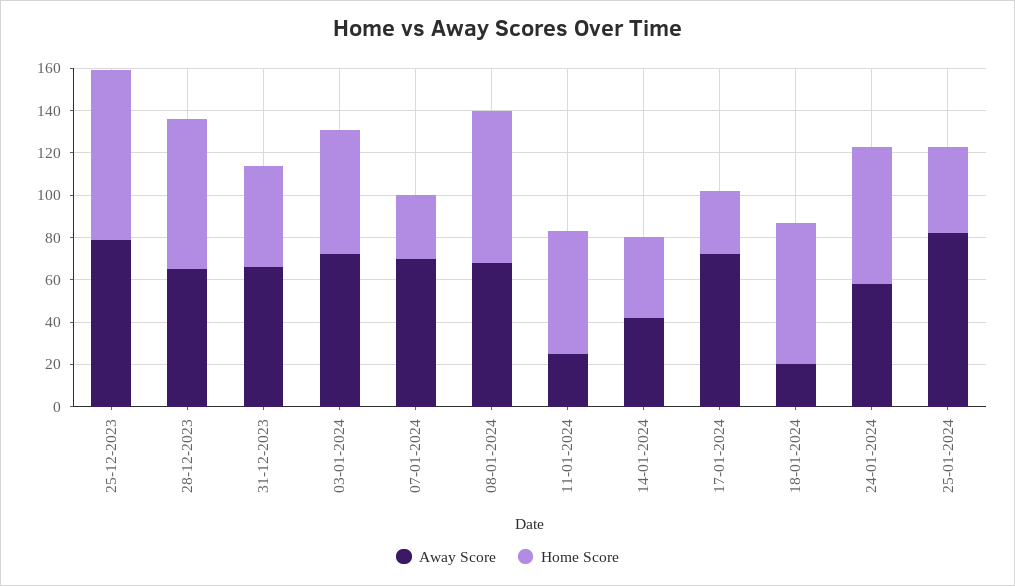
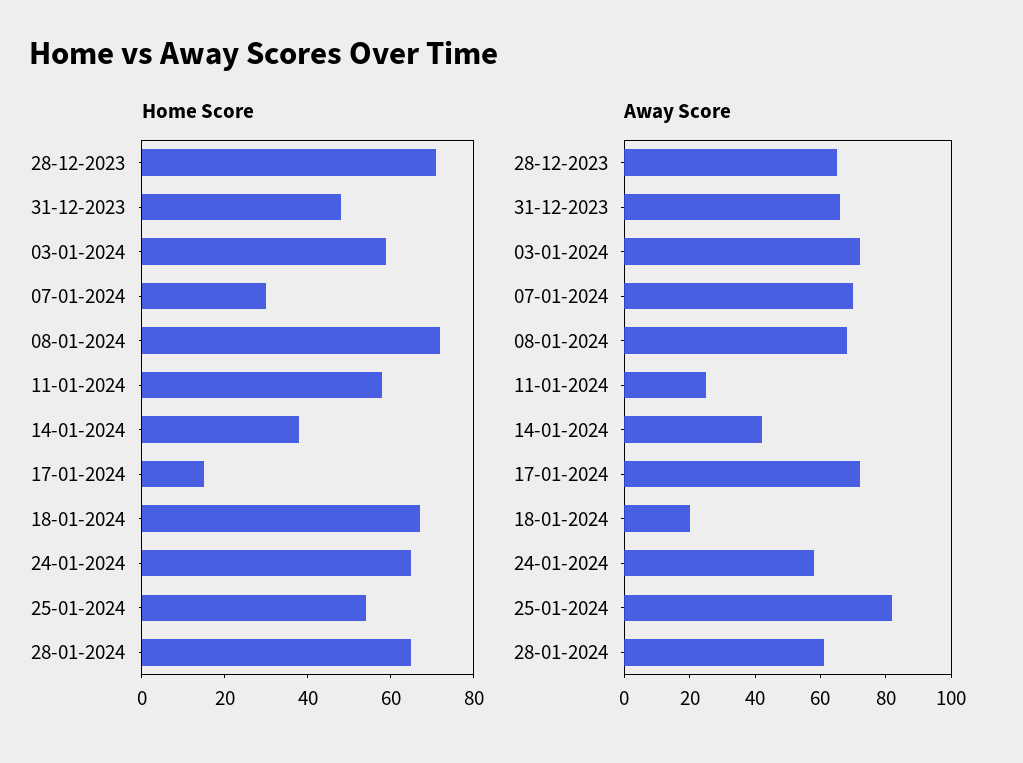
Away Score, 25-12-2023: 80 -> none
Home Score, 25-12-2023: 80 -> none
Home Score, 17-01-2024: 30 -> 15
Home Score, 25-01-2024: 40 -> 55
Home Score, 28-01-2024: none -> 65
Away Score, 28-01-2024: none -> 60

